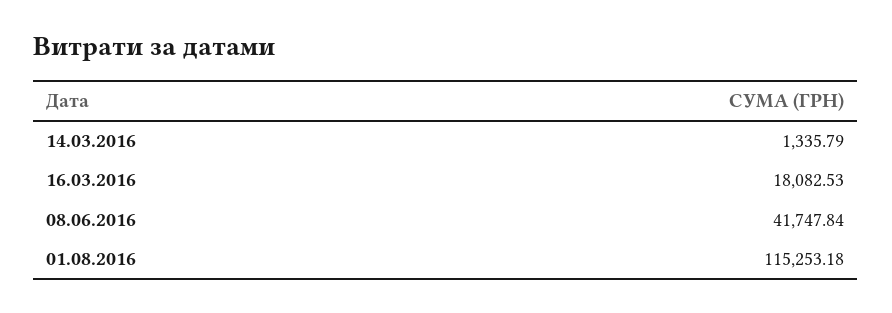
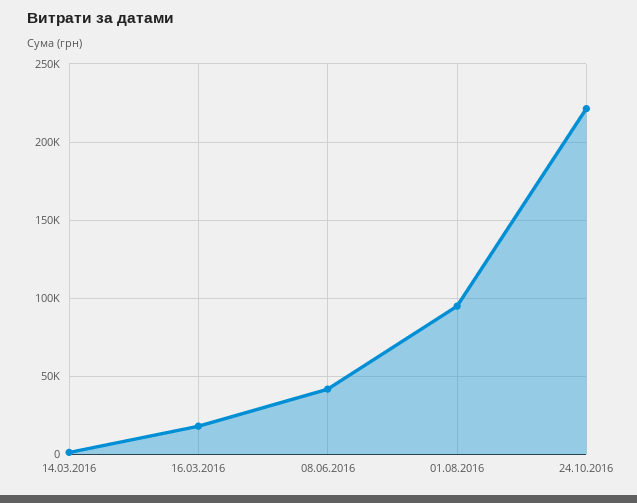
01.08.2016: 115253.18 -> 95000
24.10.2016: none -> 220000

